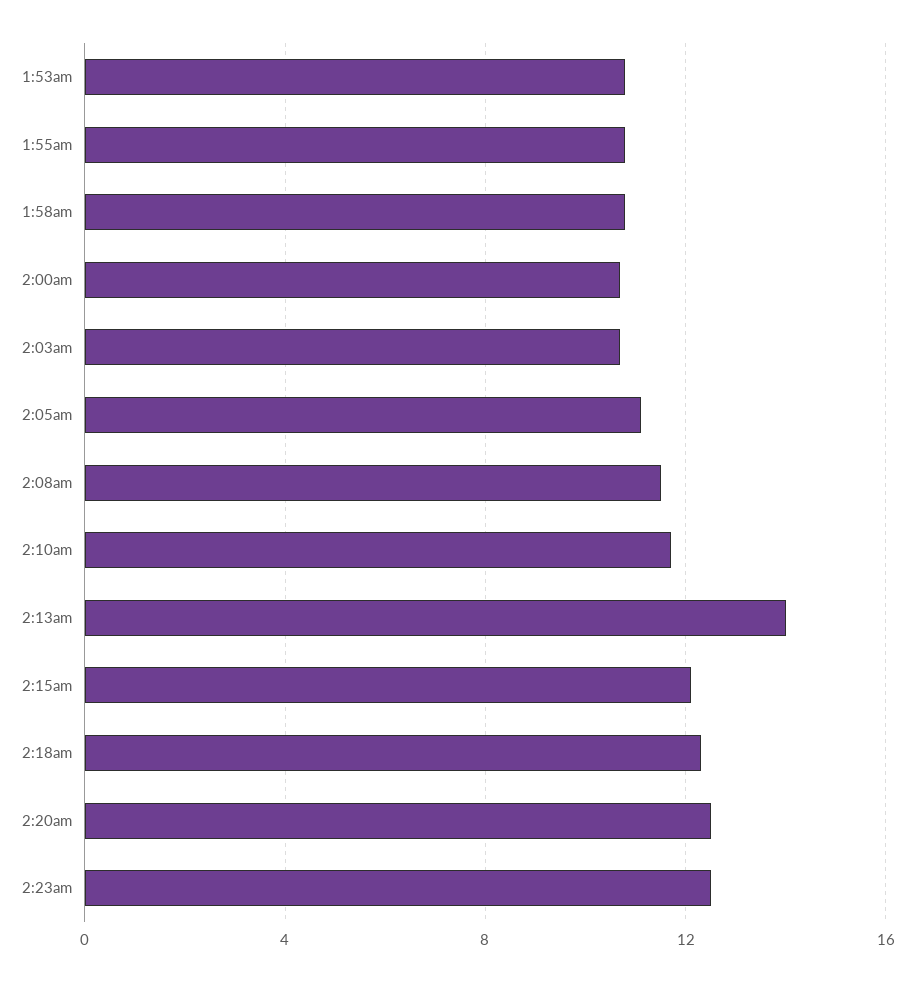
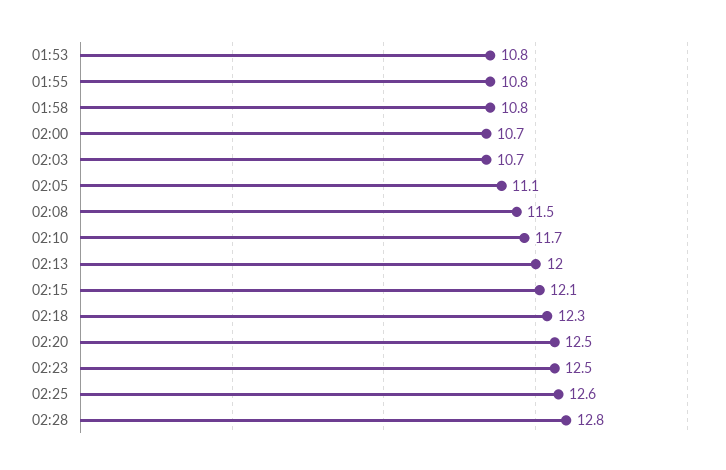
2:13am: 14 -> 12
02:25: none -> 12.6
02:28: none -> 12.8

